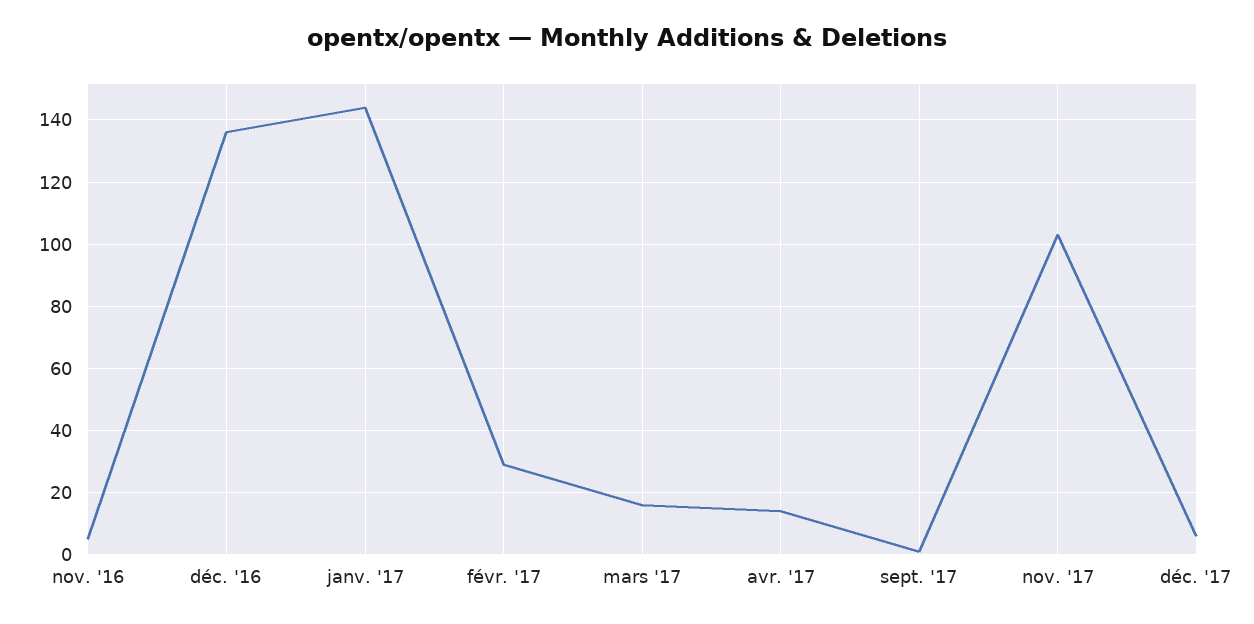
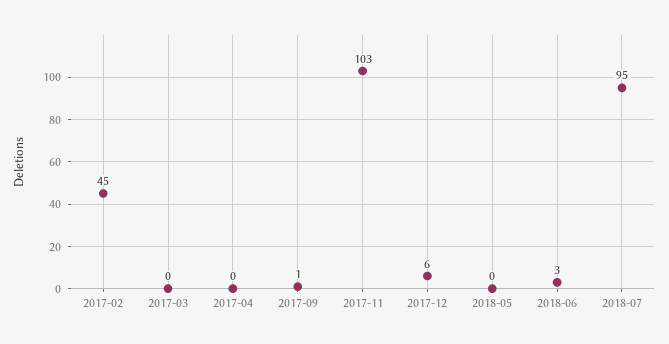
nov. '16: 5 -> none
déc. '16: 135 -> none
janv. '17: 145 -> none
févr. '17: 30 -> 45
mars '17: 15 -> 0
avr. '17: 15 -> 0
2018-05: none -> 0
2018-06: none -> 3
2018-07: none -> 95

